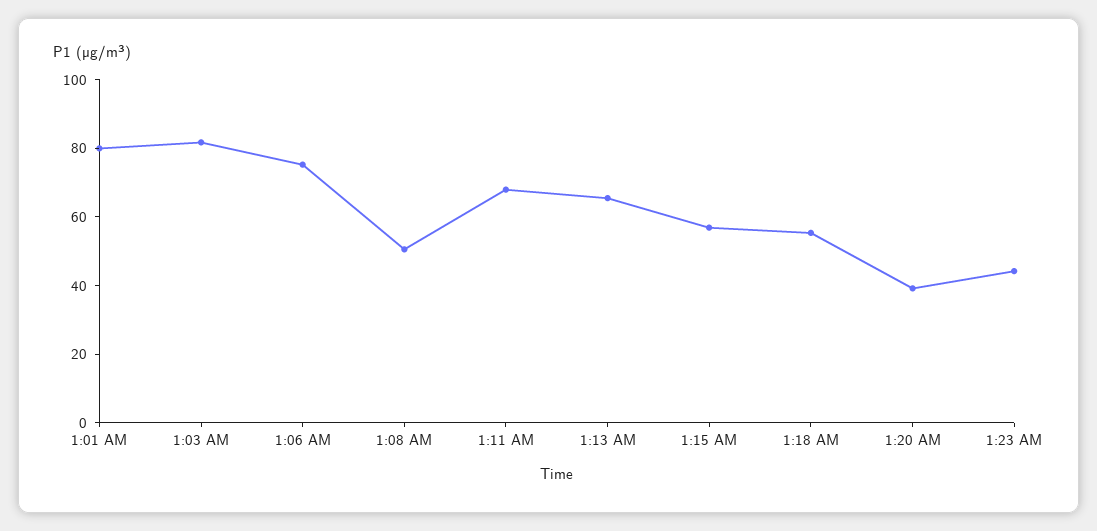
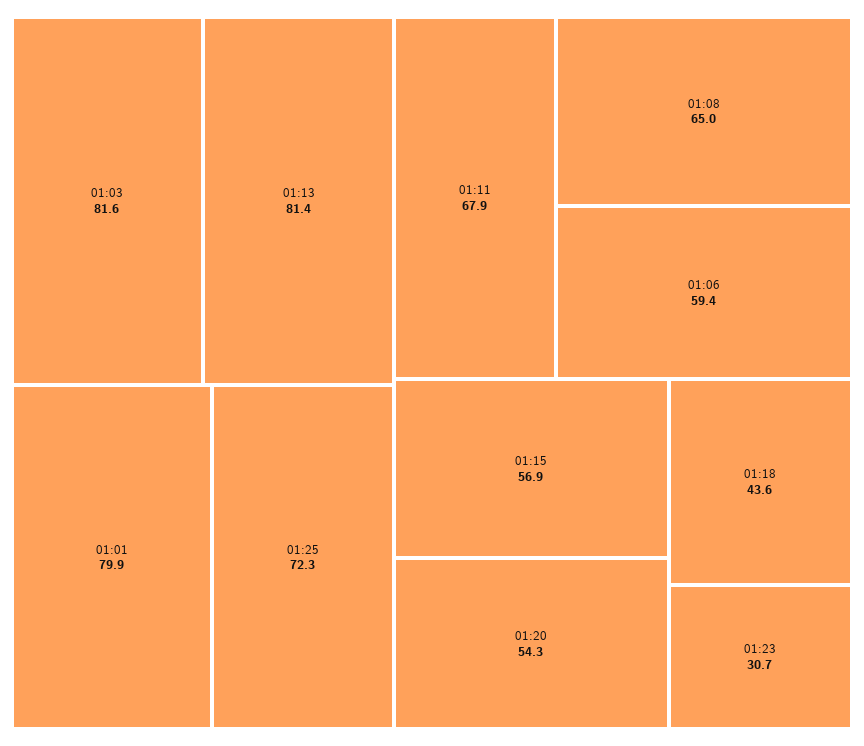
1:06 AM: 75 -> 59.4
1:08 AM: 50 -> 65
1:13 AM: 65 -> 81.4
1:18 AM: 55 -> 43.6
1:20 AM: 40 -> 54.3
1:23 AM: 45 -> 30.7
01:25: none -> 72.3

